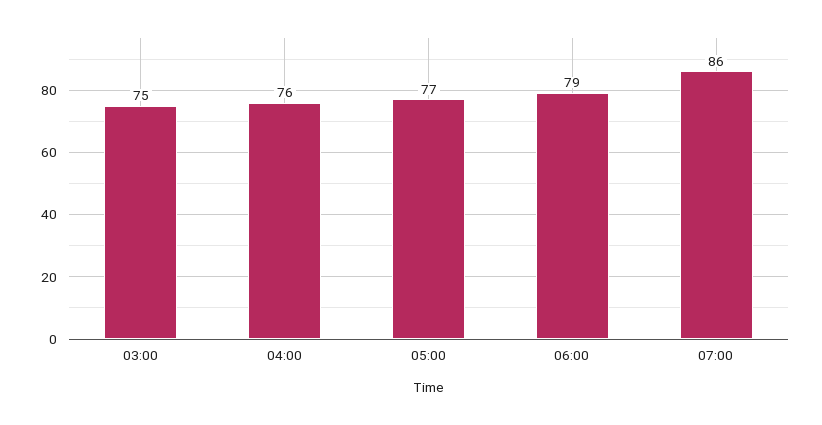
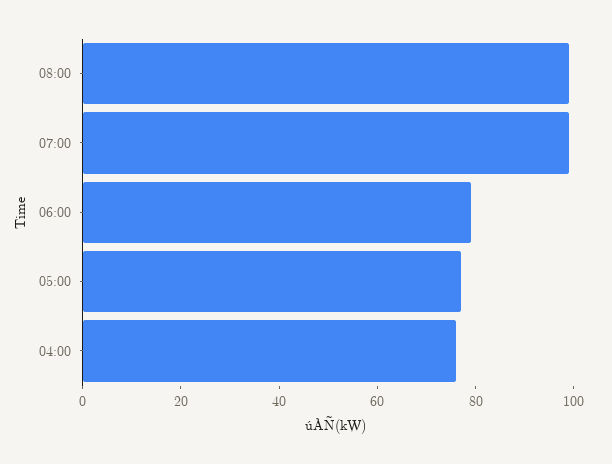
03:00: 75 -> none
07:00: 86 -> 100
08:00: none -> 100

